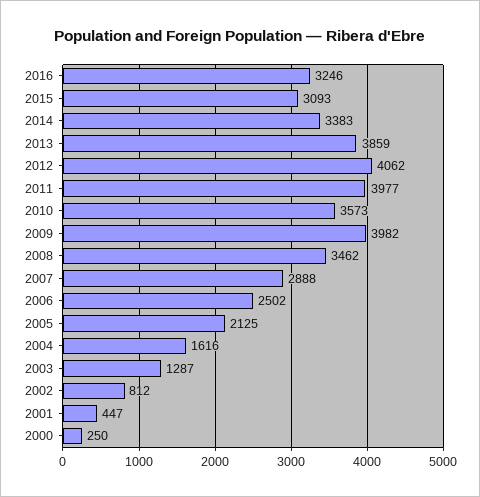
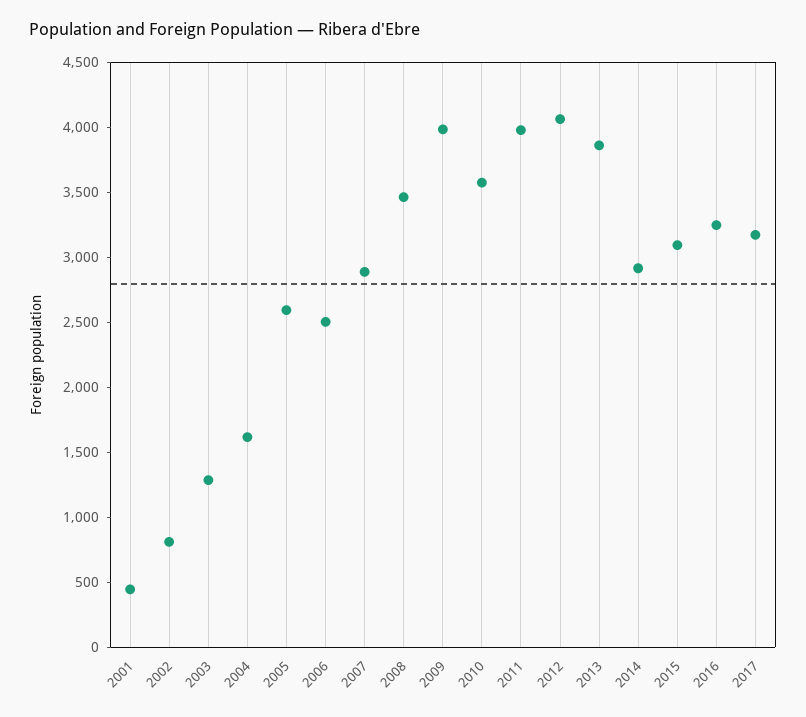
2014: 3383 -> 2900
2005: 2125 -> 2600
2000: 250 -> none
2017: none -> 3200

